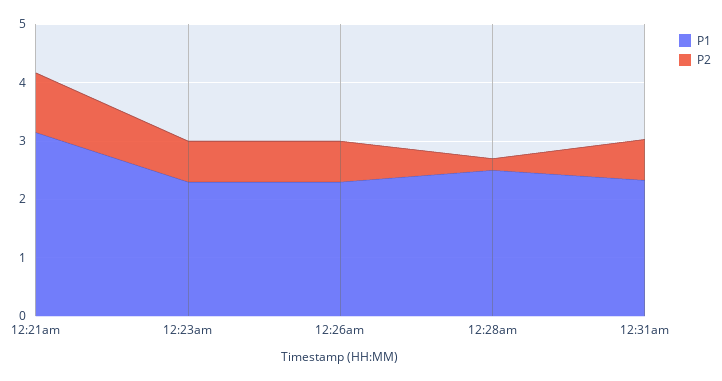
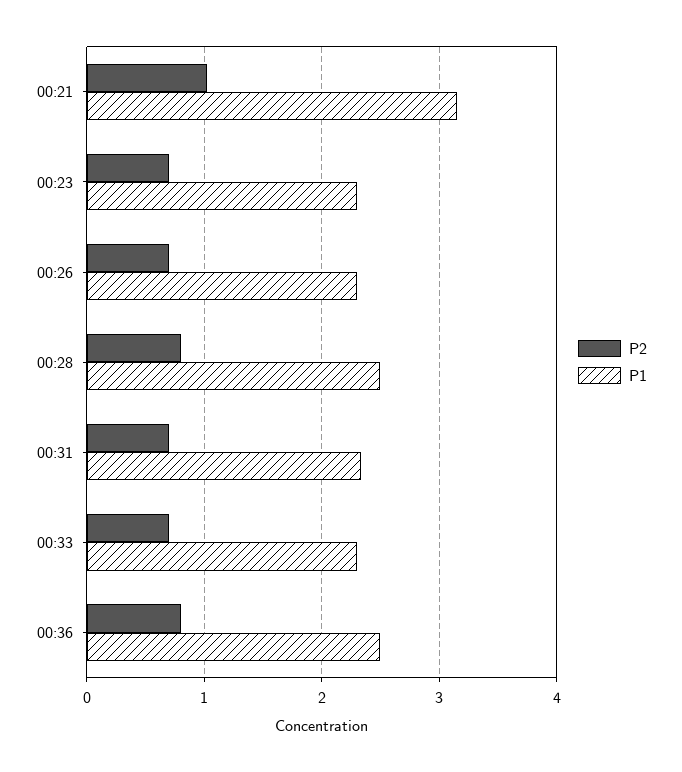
P2, 12:28am: 0.2 -> 0.8
P2, 00:33: none -> 0.7
P1, 00:33: none -> 2.3
P2, 00:36: none -> 0.8
P1, 00:36: none -> 2.5

